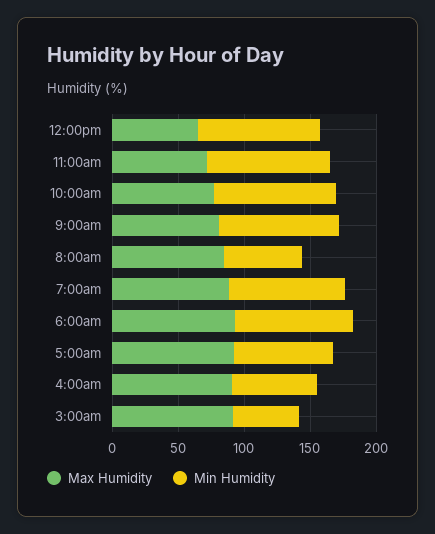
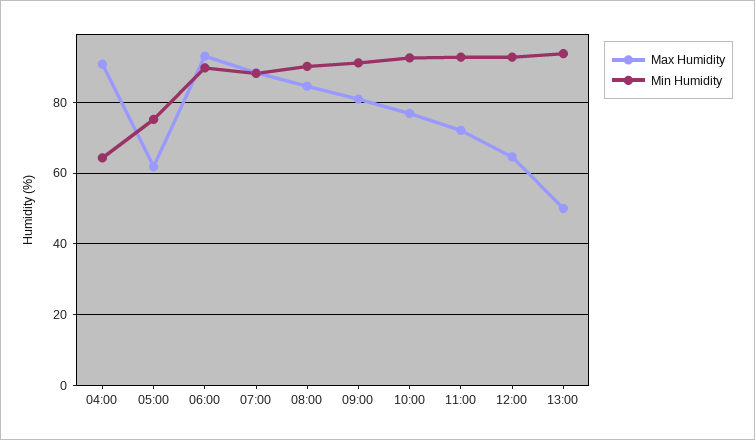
Min Humidity, 8:00am: 60 -> 90
Max Humidity, 5:00am: 90 -> 62
Max Humidity, 3:00am: 90 -> none
Min Humidity, 3:00am: 50 -> none
Max Humidity, 13:00: none -> 50
Min Humidity, 13:00: none -> 94

